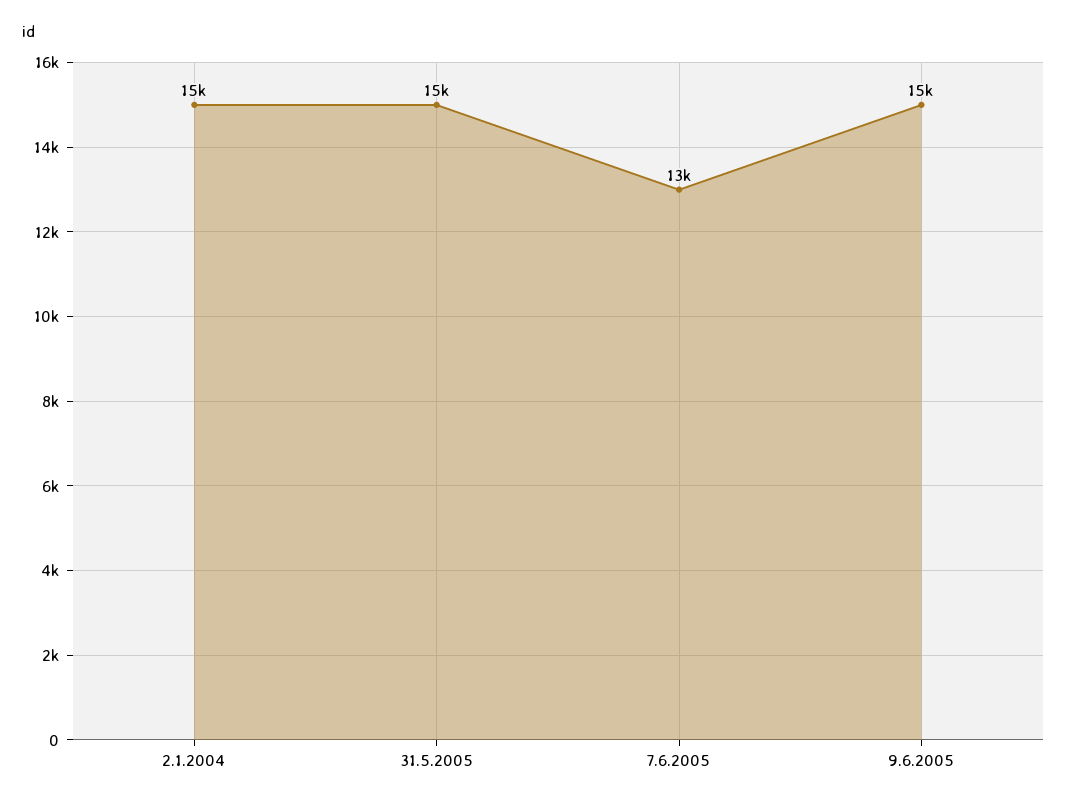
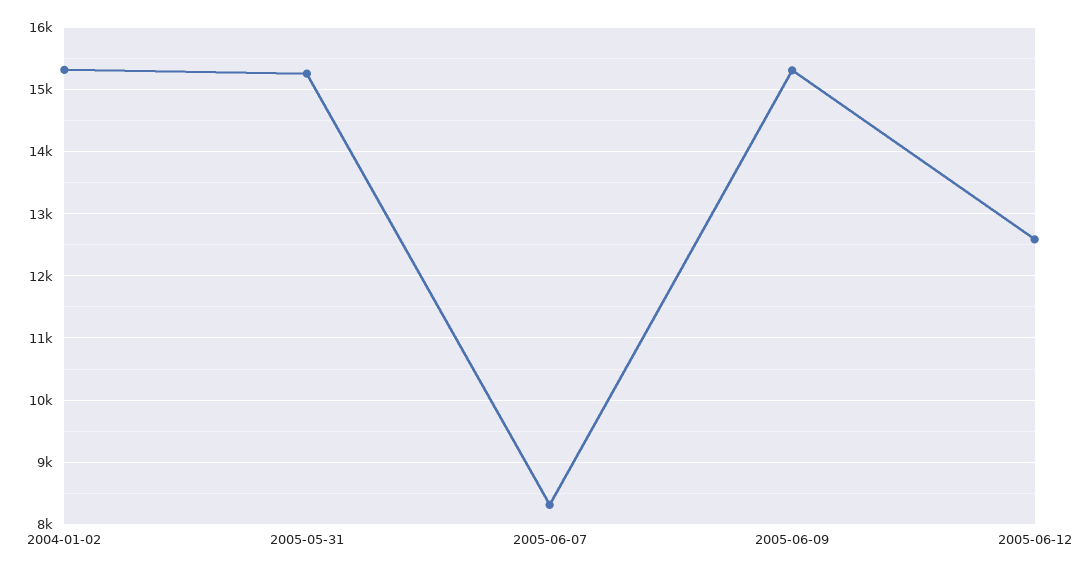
7.6.2005: 13000 -> 8300
2005-06-12: none -> 12600

